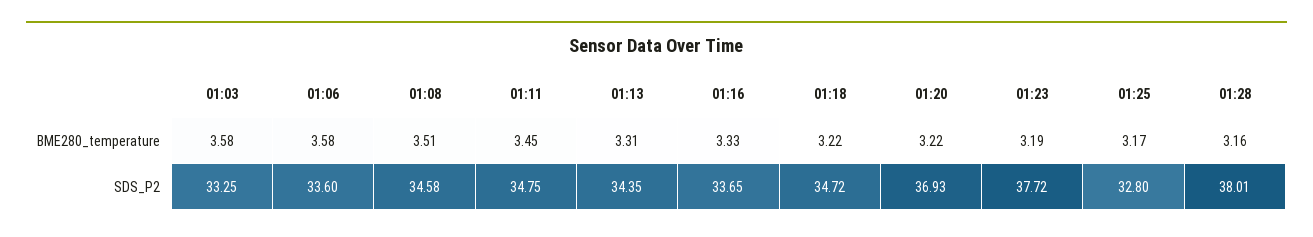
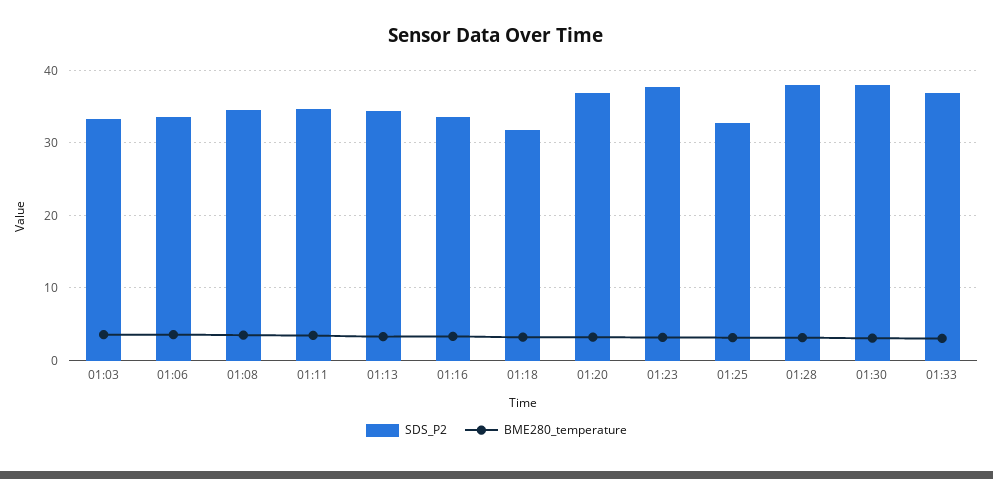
SDS_P2, 01:18: 34.72 -> 32
SDS_P2, 01:30: none -> 38
BME280_temperature, 01:30: none -> 3
SDS_P2, 01:33: none -> 37
BME280_temperature, 01:33: none -> 3

